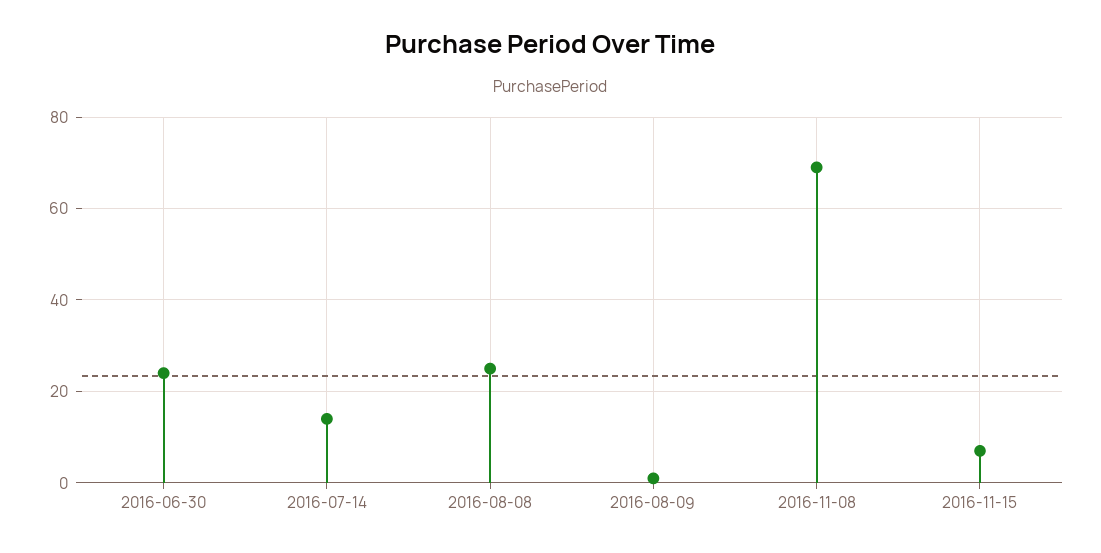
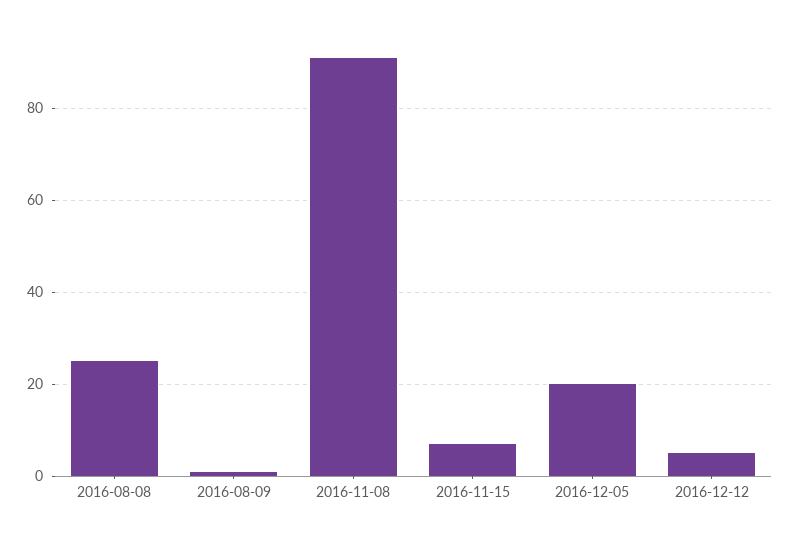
2016-06-30: 25 -> none
2016-07-14: 15 -> none
2016-11-08: 70 -> 90
2016-12-05: none -> 20
2016-12-12: none -> 5

